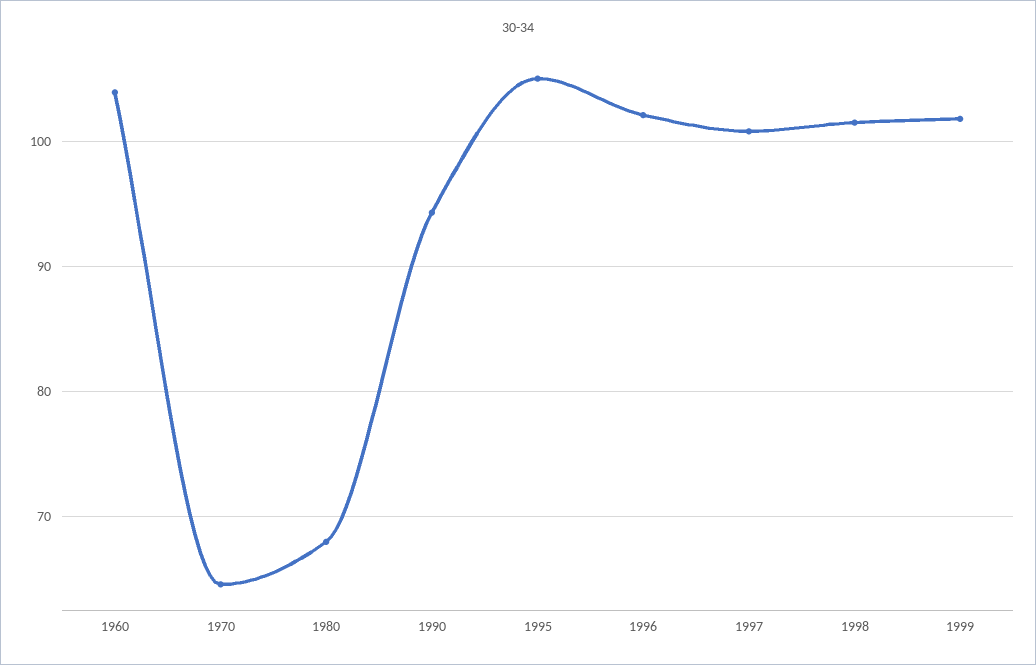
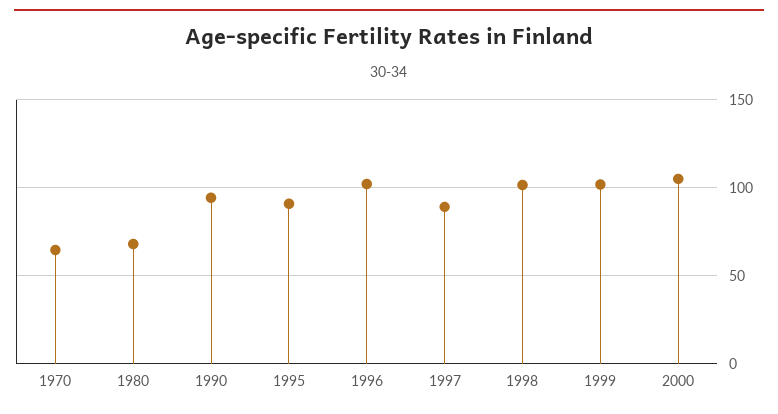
1960: 104 -> none
1995: 105 -> 90
1997: 101 -> 90
2000: none -> 105

